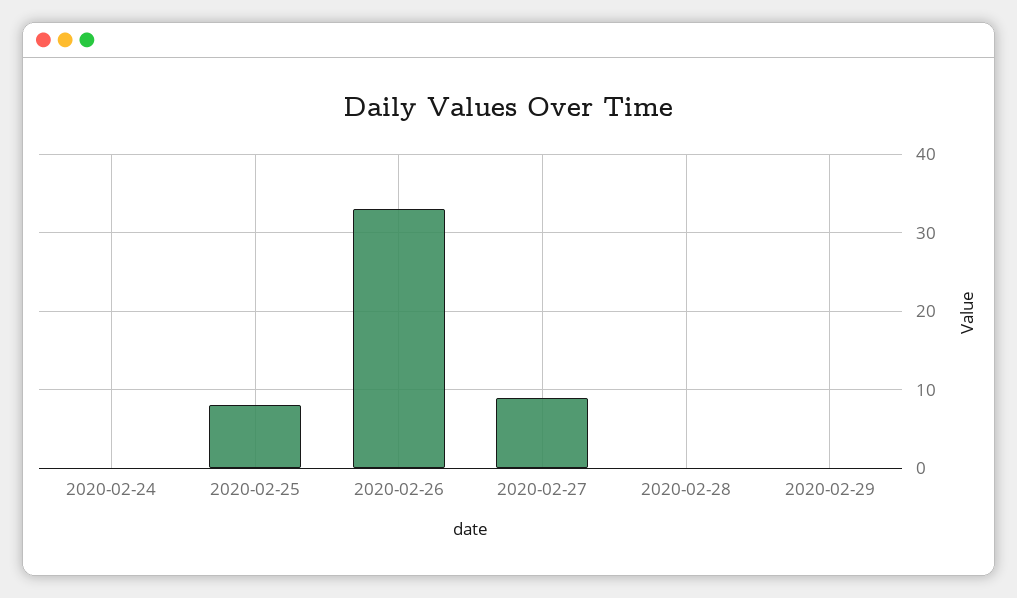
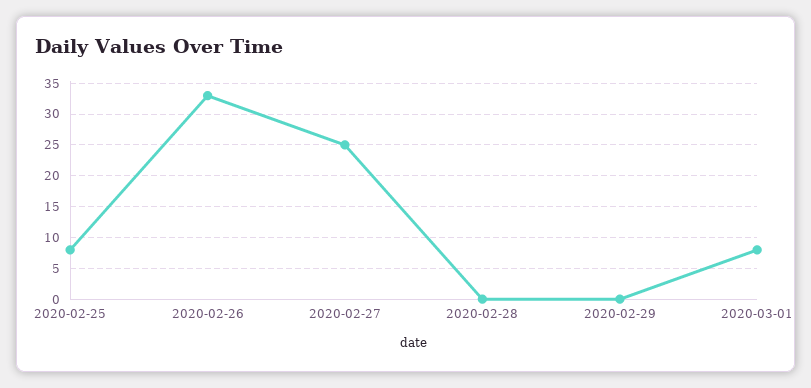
2020-02-24: 0 -> none
2020-02-27: 9 -> 25
2020-03-01: none -> 8

